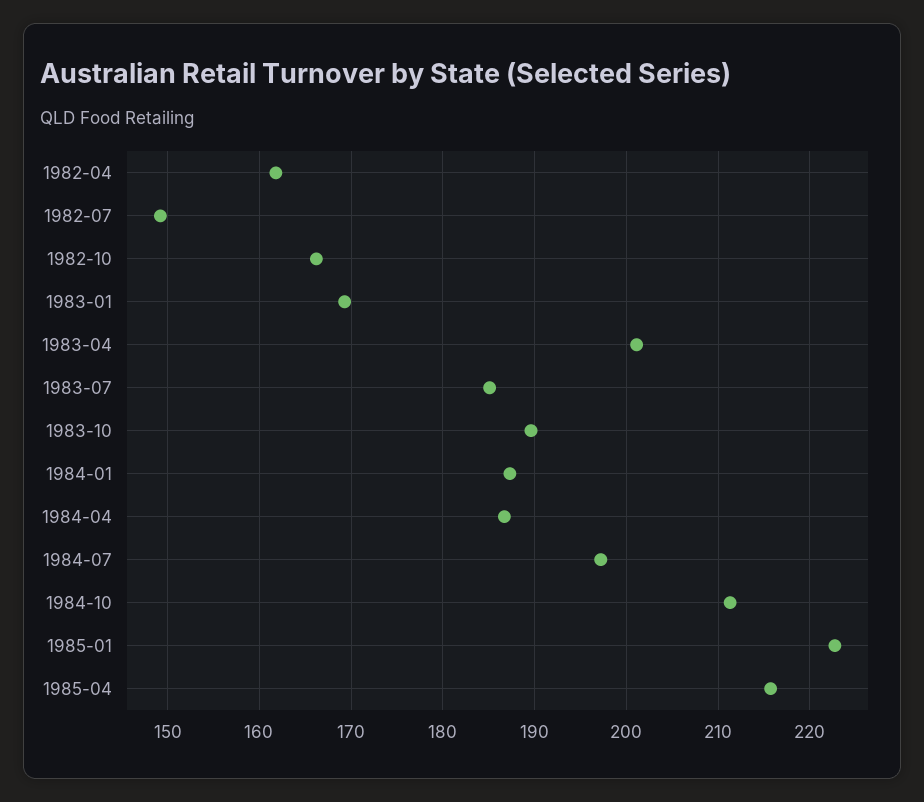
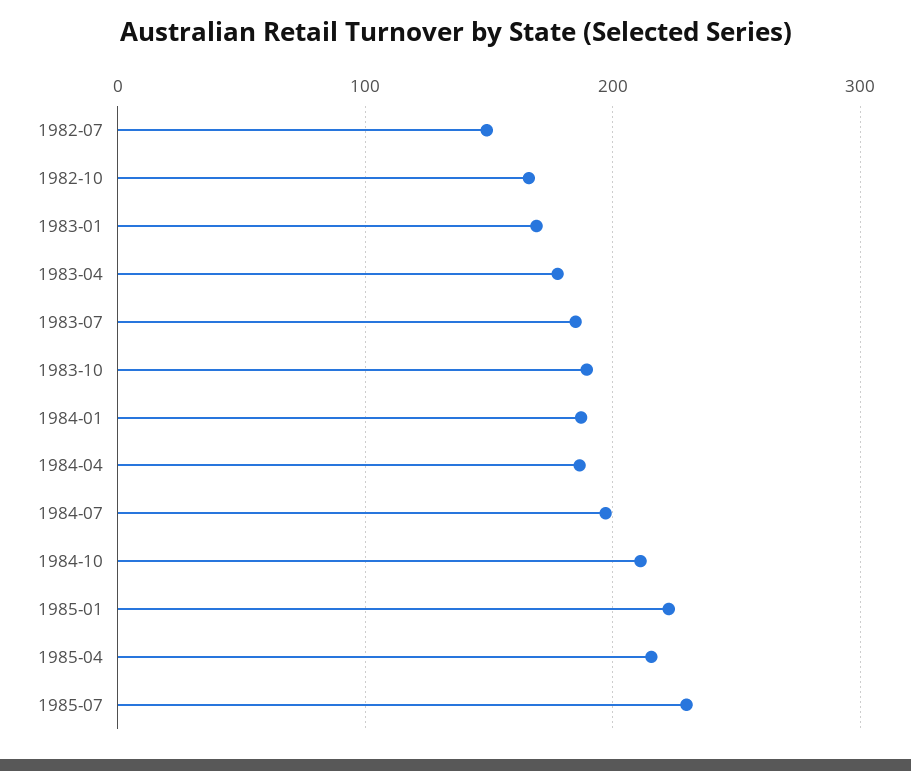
1982-04: 162 -> none
1983-04: 201 -> 180
1985-07: none -> 230

